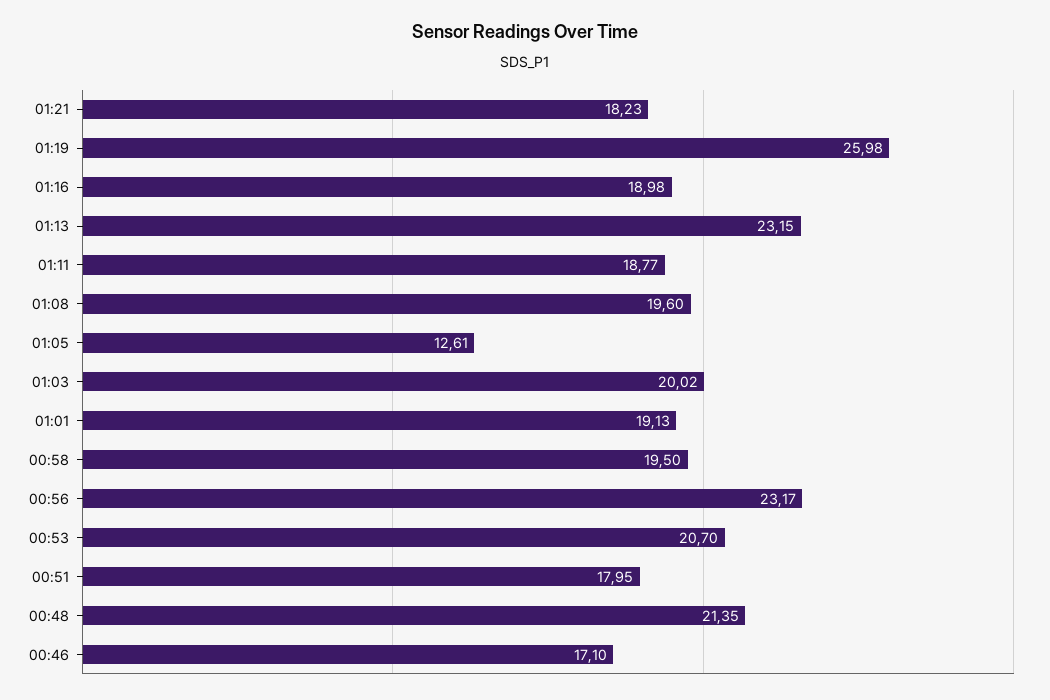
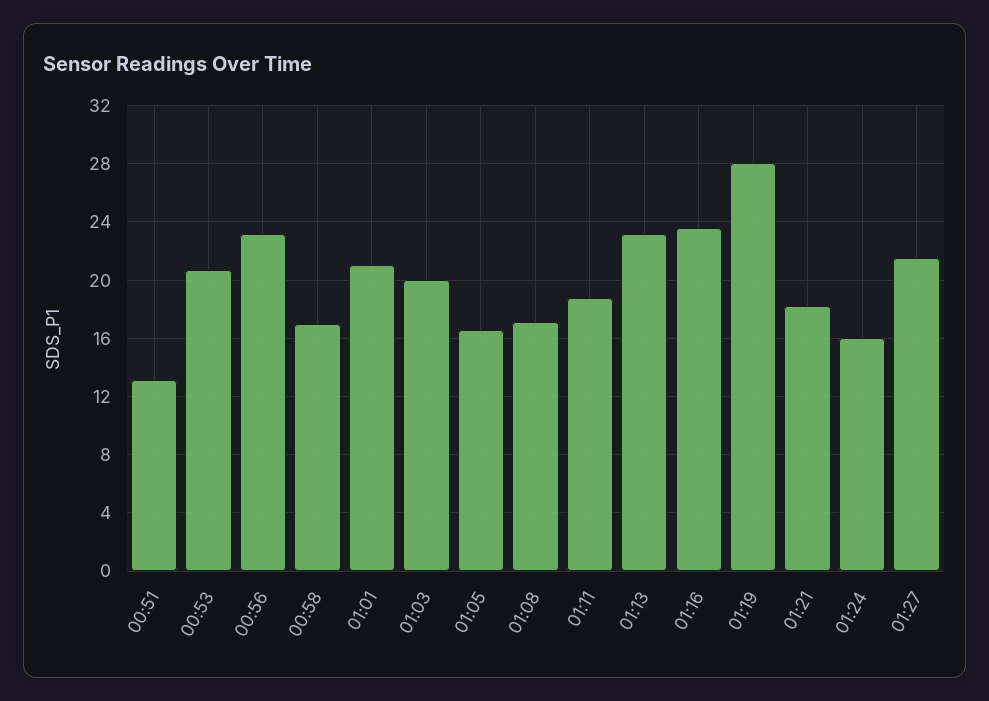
01:19: 25.98 -> 28
01:16: 18.98 -> 23.5
01:08: 19.6 -> 17
01:05: 12.61 -> 16.5
01:01: 19.13 -> 21
00:58: 19.5 -> 17
00:51: 17.95 -> 13
00:48: 21.35 -> none
00:46: 17.1 -> none
01:24: none -> 16
01:27: none -> 21.5

